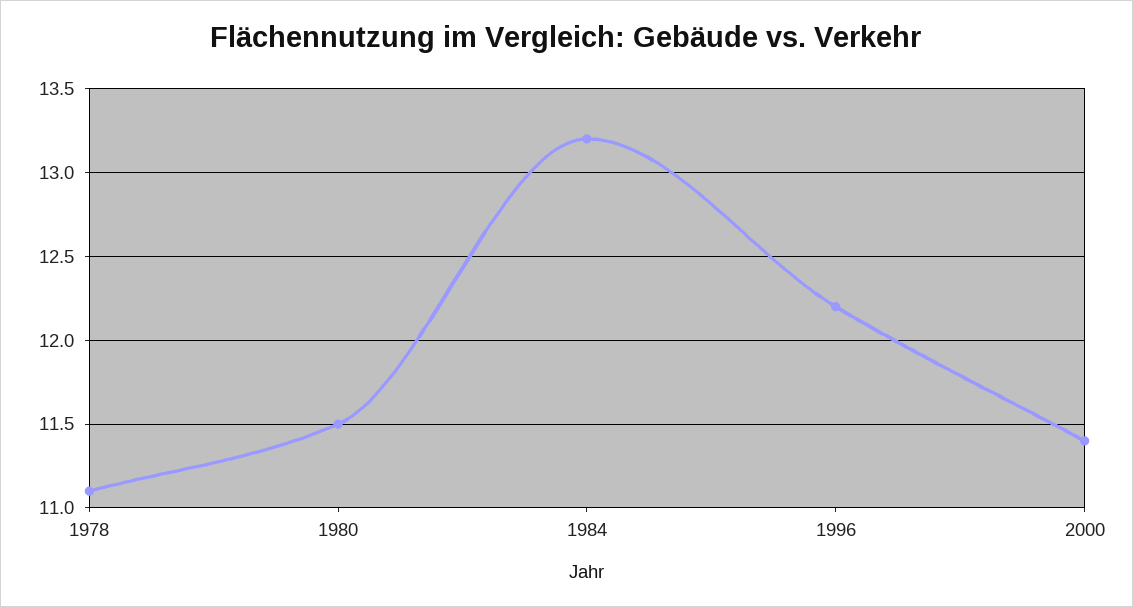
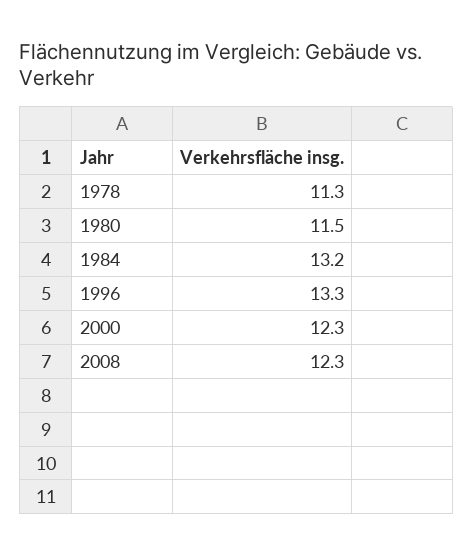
1978: 11.1 -> 11.3
1996: 12.2 -> 13.3
2000: 11.4 -> 12.3
2008: none -> 12.3

